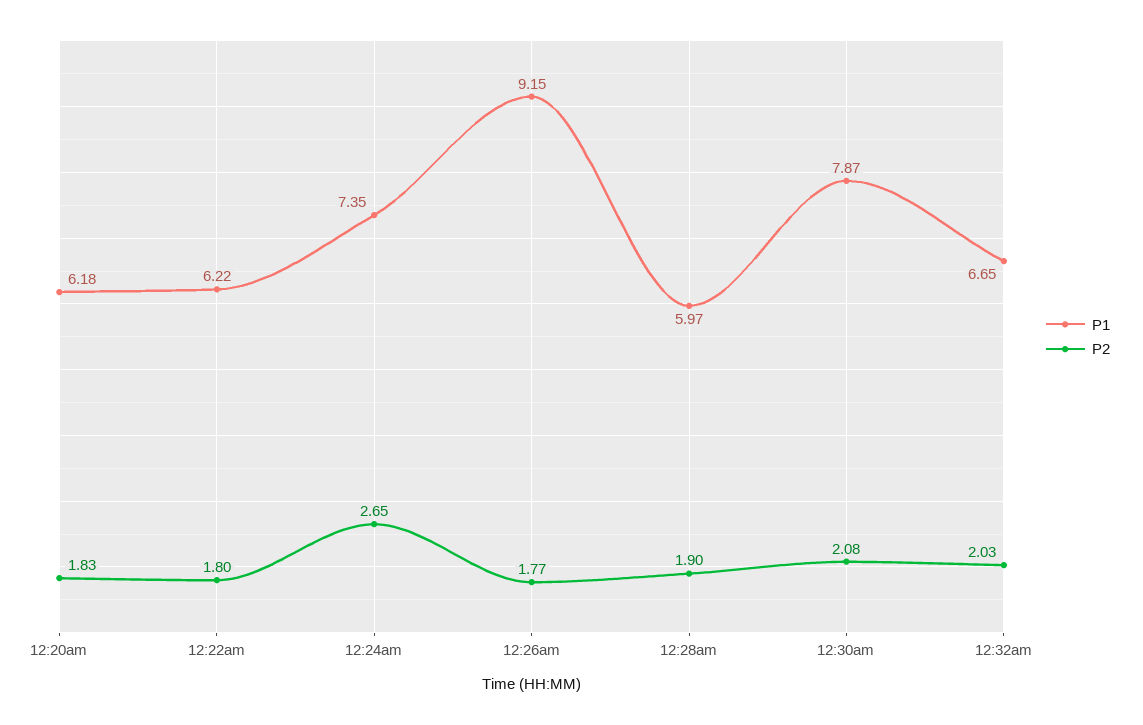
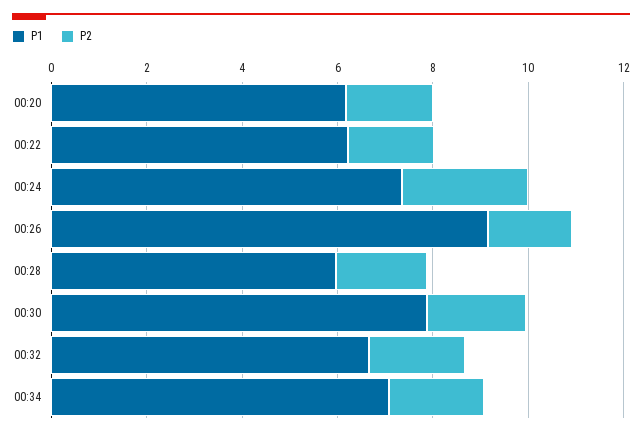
P1, 00:34: none -> 7
P2, 00:34: none -> 2

